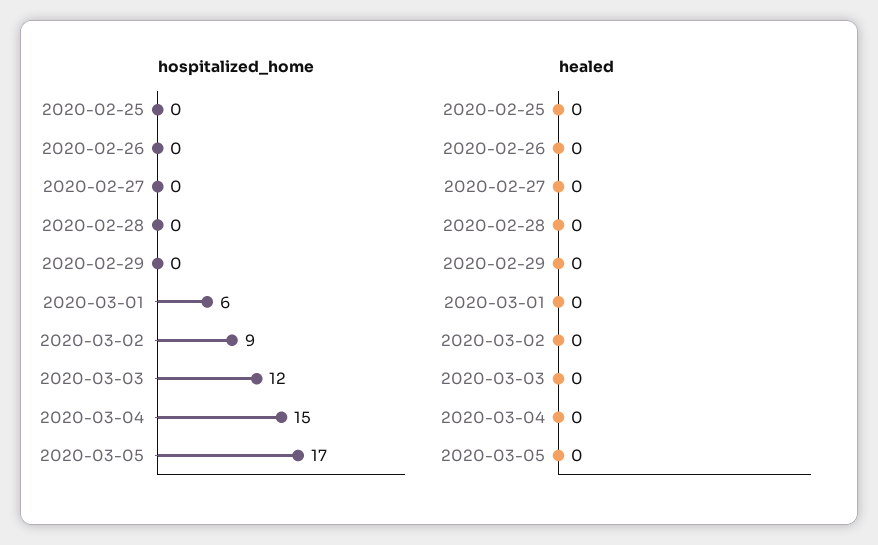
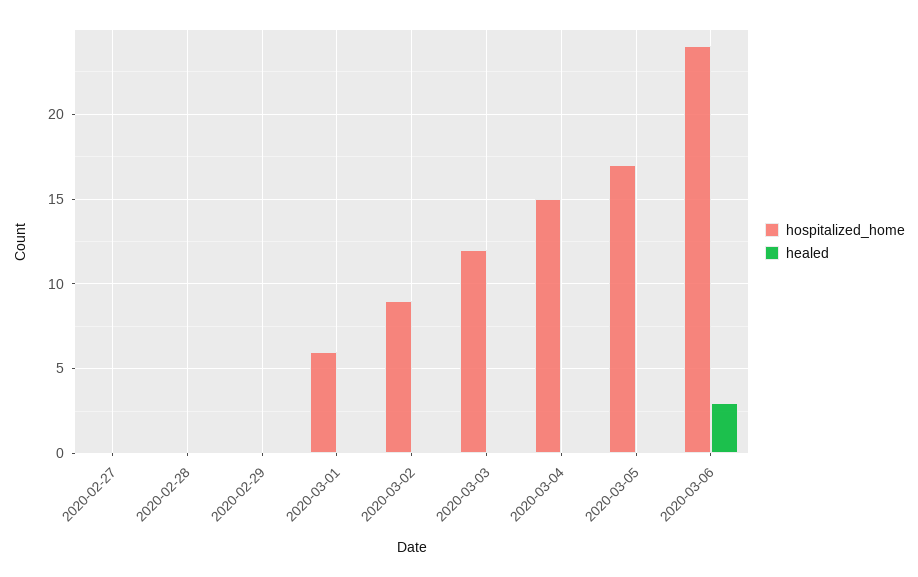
hospitalized_home, 2020-02-25: 0 -> none
hospitalized_home, 2020-02-26: 0 -> none
healed, 2020-02-25: 0 -> none
healed, 2020-02-26: 0 -> none
hospitalized_home, 2020-03-06: none -> 24
healed, 2020-03-06: none -> 3

